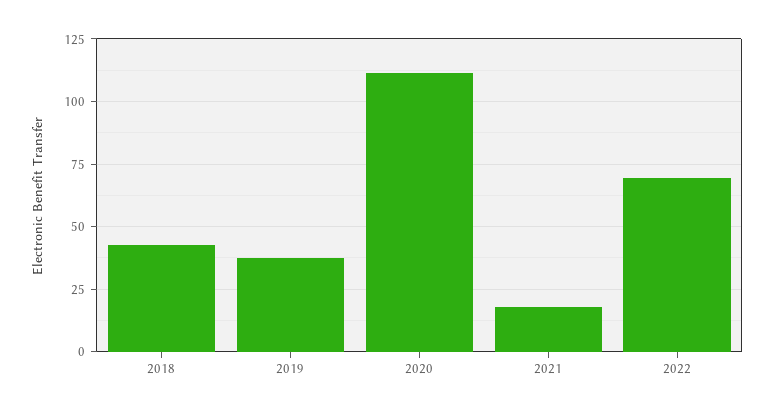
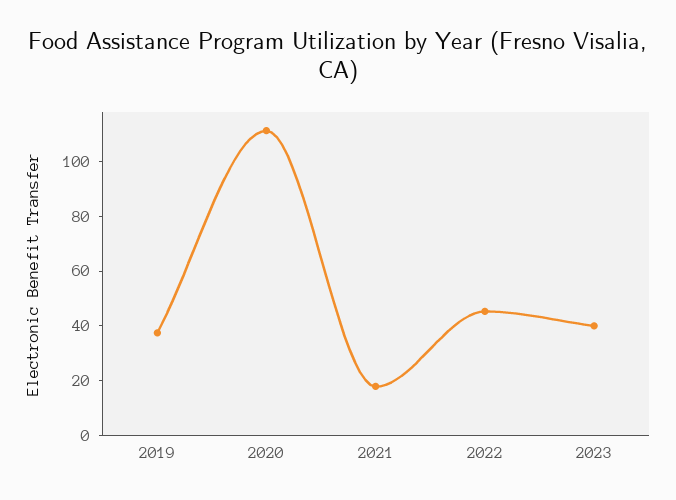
2018: 42.5 -> none
2022: 70 -> 45
2023: none -> 40

